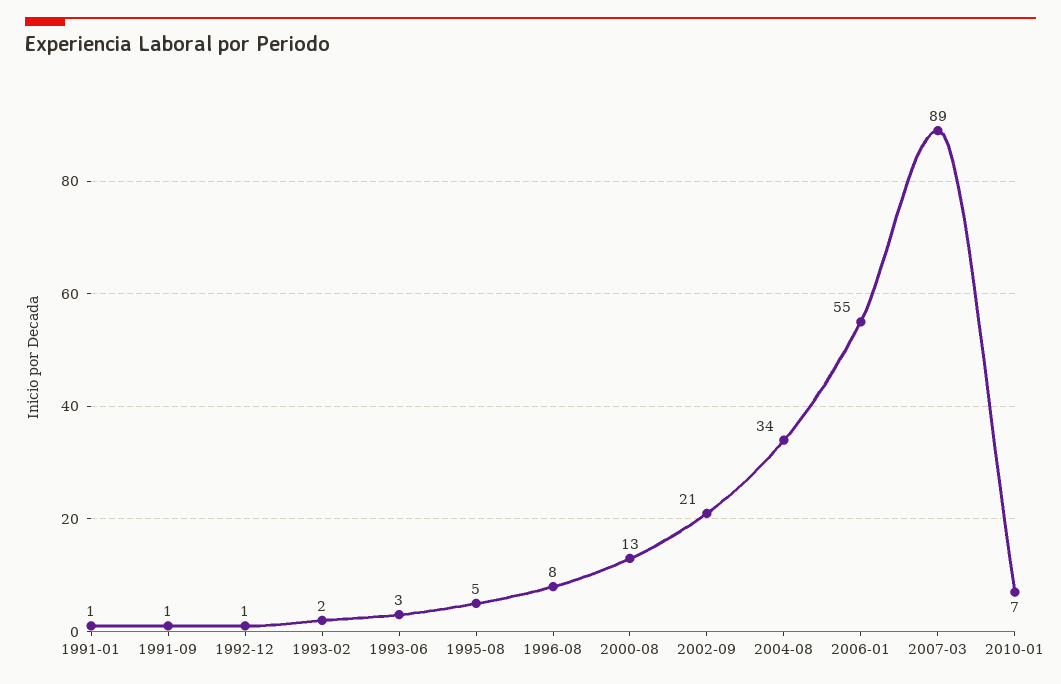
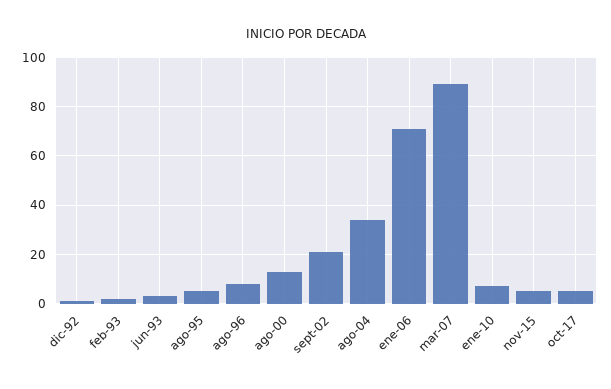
1991-01: 1 -> none
1991-09: 1 -> none
2006-01: 55 -> 70
nov-15: none -> 5
oct-17: none -> 5

